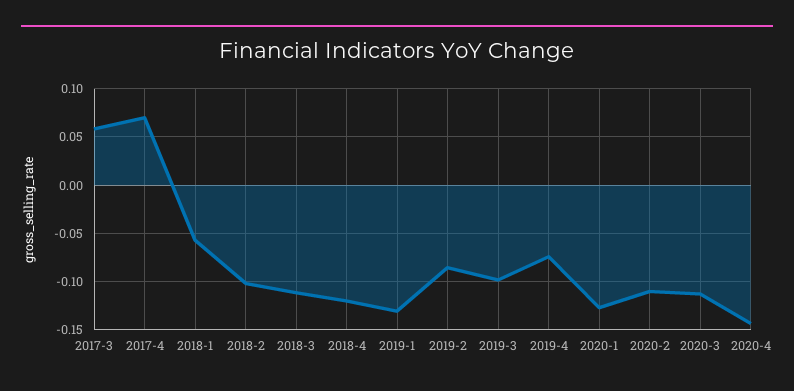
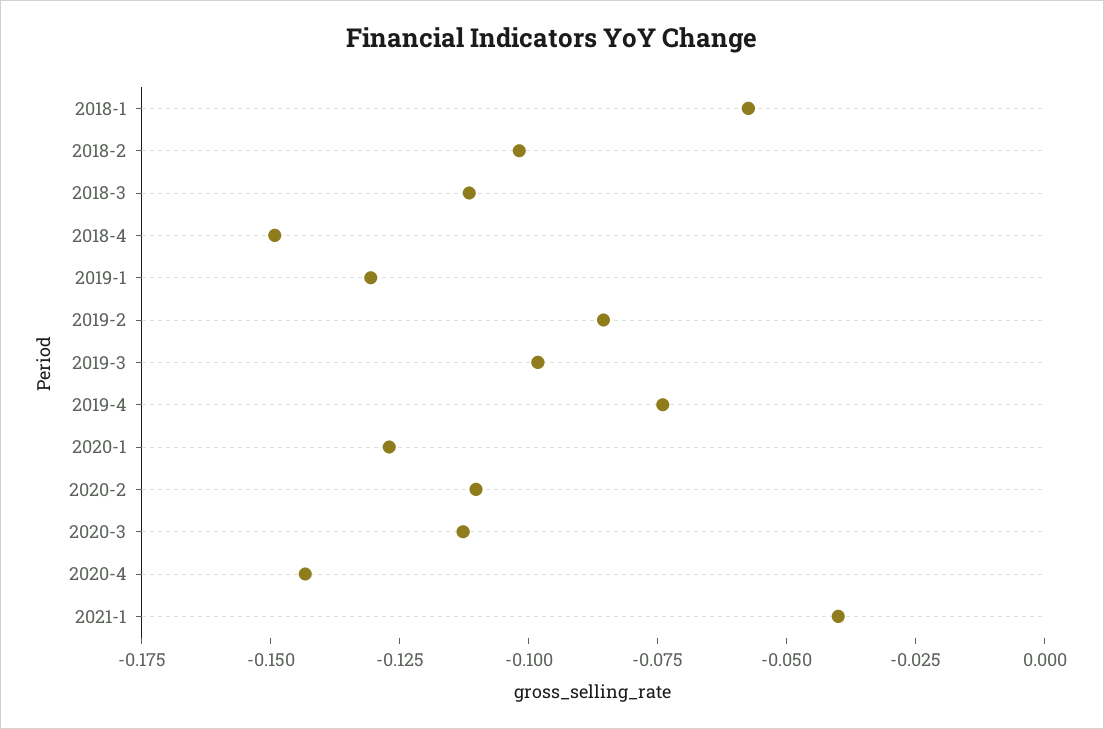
2017-3: 0.06 -> none
2017-4: 0.07 -> none
2018-4: -0.12 -> -0.15
2021-1: none -> -0.04

